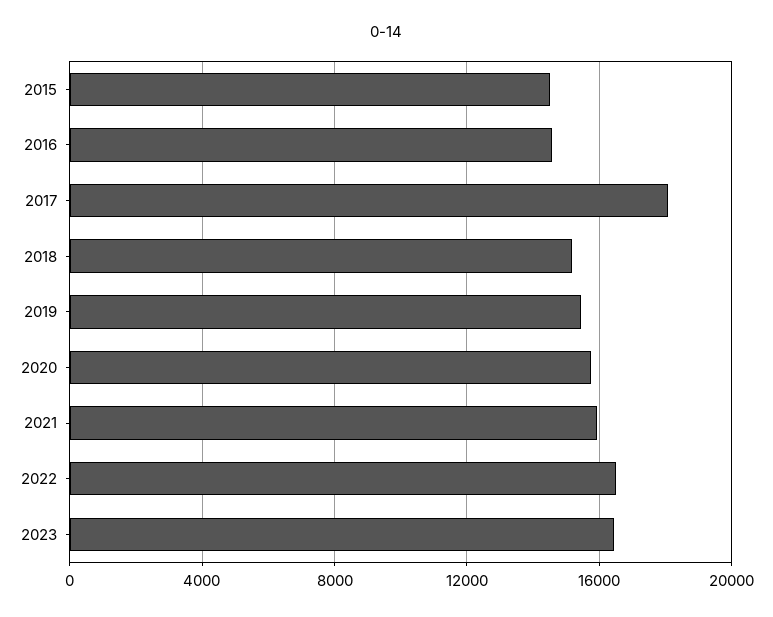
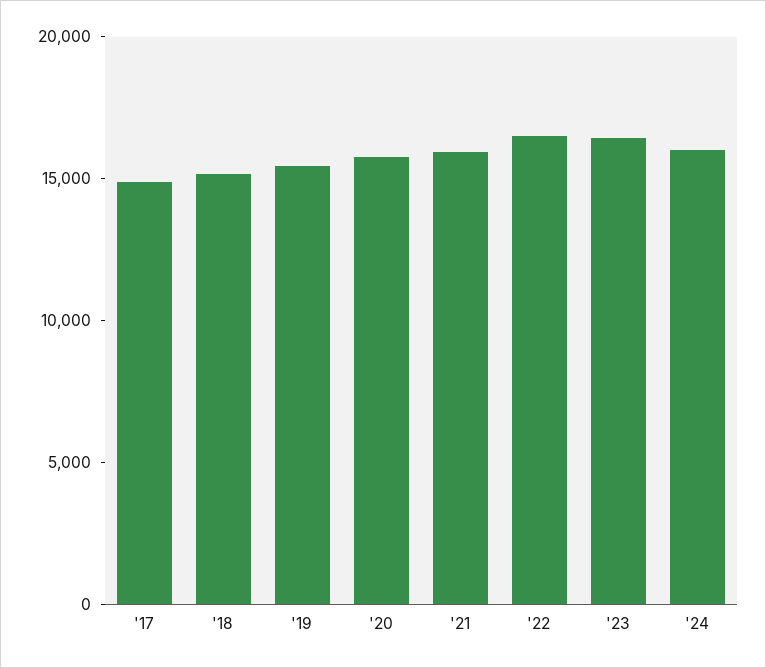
2015: 14500 -> none
2016: 14500 -> none
2017: 18000 -> 15000
'24: none -> 16000

